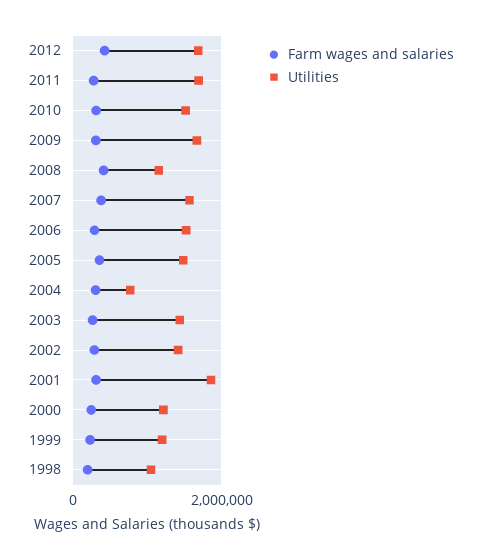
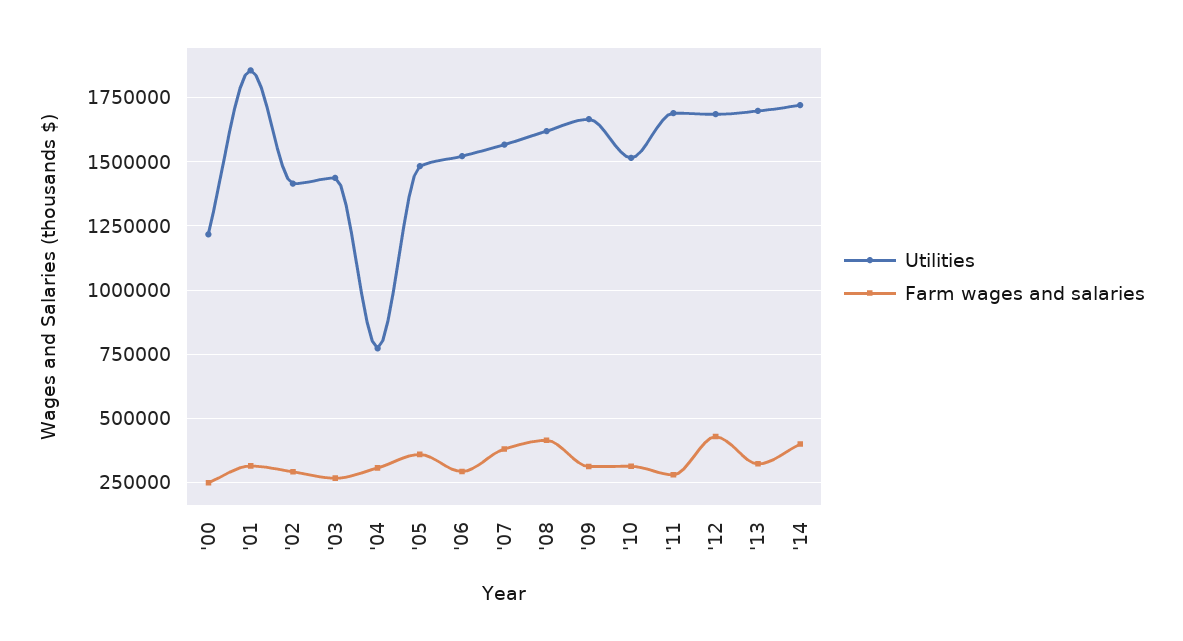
Utilities, 2008: 1200000 -> 1625000
Farm wages and salaries, 1999: 200000 -> none
Utilities, 1999: 1200000 -> none
Farm wages and salaries, 1998: 200000 -> none
Utilities, 1998: 1000000 -> none
Utilities, '13: none -> 1700000
Farm wages and salaries, '13: none -> 325000
Utilities, '14: none -> 1725000
Farm wages and salaries, '14: none -> 400000

